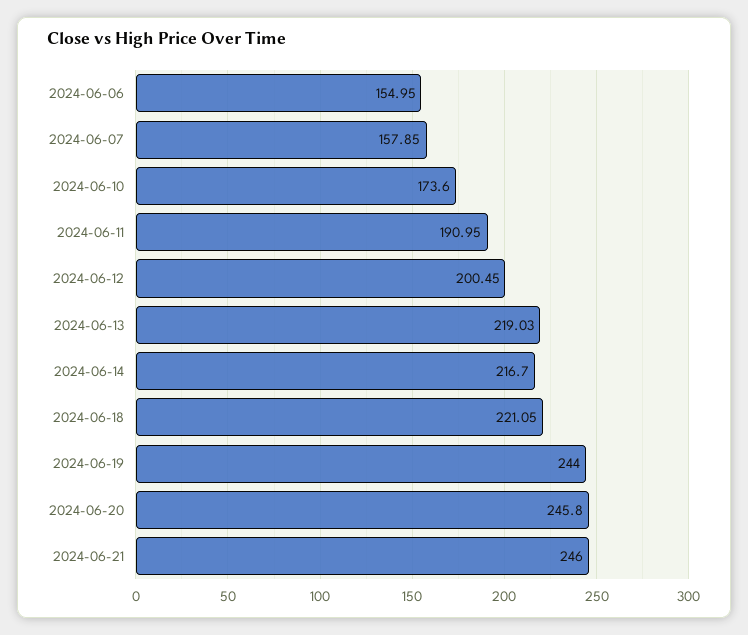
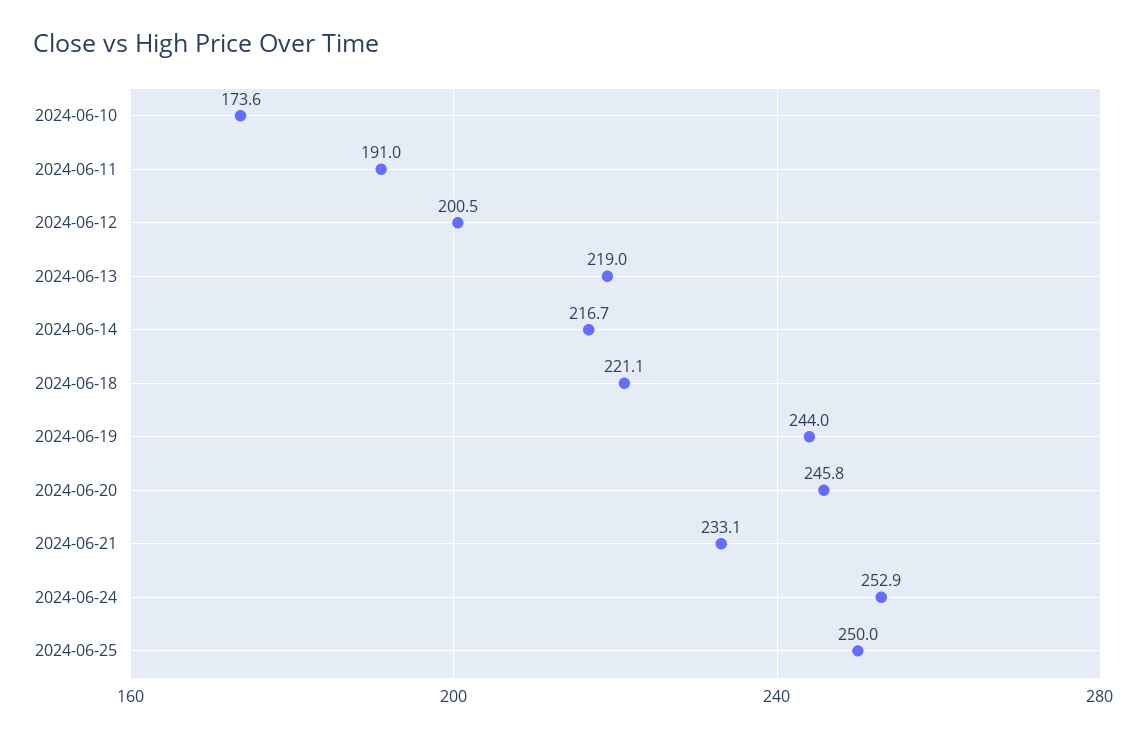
2024-06-06: 154.95 -> none
2024-06-07: 157.85 -> none
2024-06-21: 246 -> 233.1
2024-06-24: none -> 252.9
2024-06-25: none -> 250

